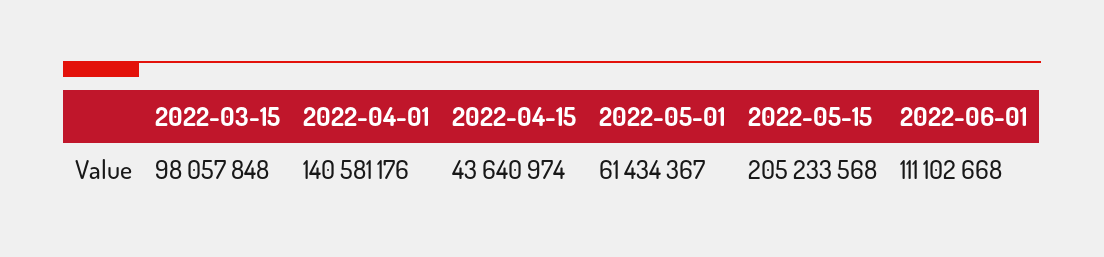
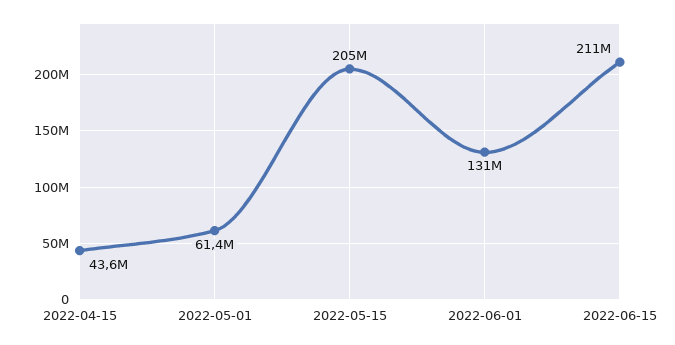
2022-03-15: 98057848 -> none
2022-04-01: 140581176 -> none
2022-06-01: 111102668 -> 131000000
2022-06-15: none -> 211000000

